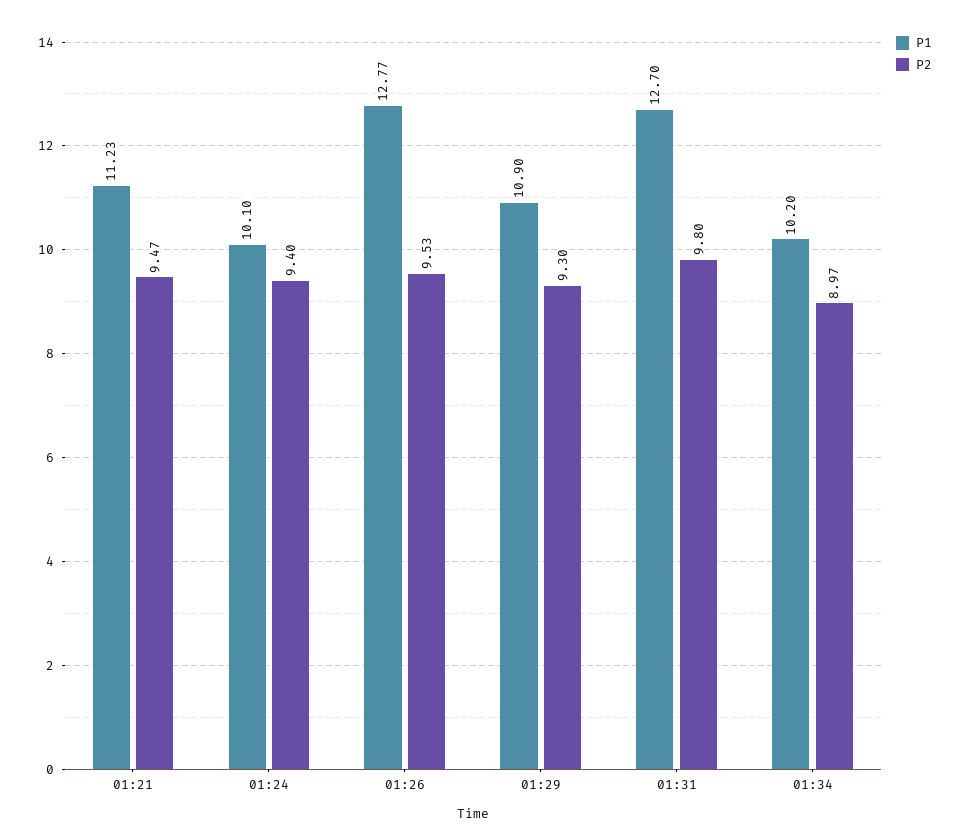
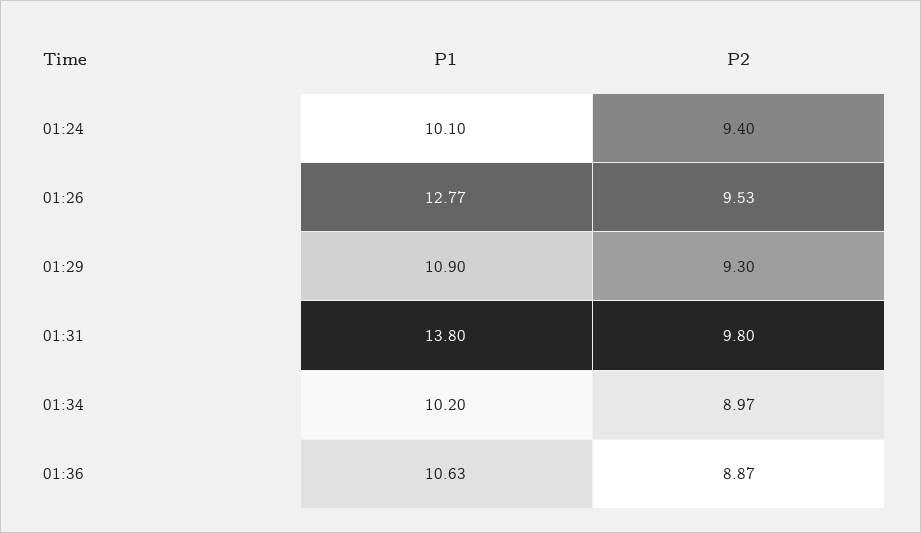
P1, 01:21: 11.23 -> none
P2, 01:21: 9.47 -> none
P1, 01:31: 12.7 -> 13.8
P1, 01:36: none -> 10.63
P2, 01:36: none -> 8.87

